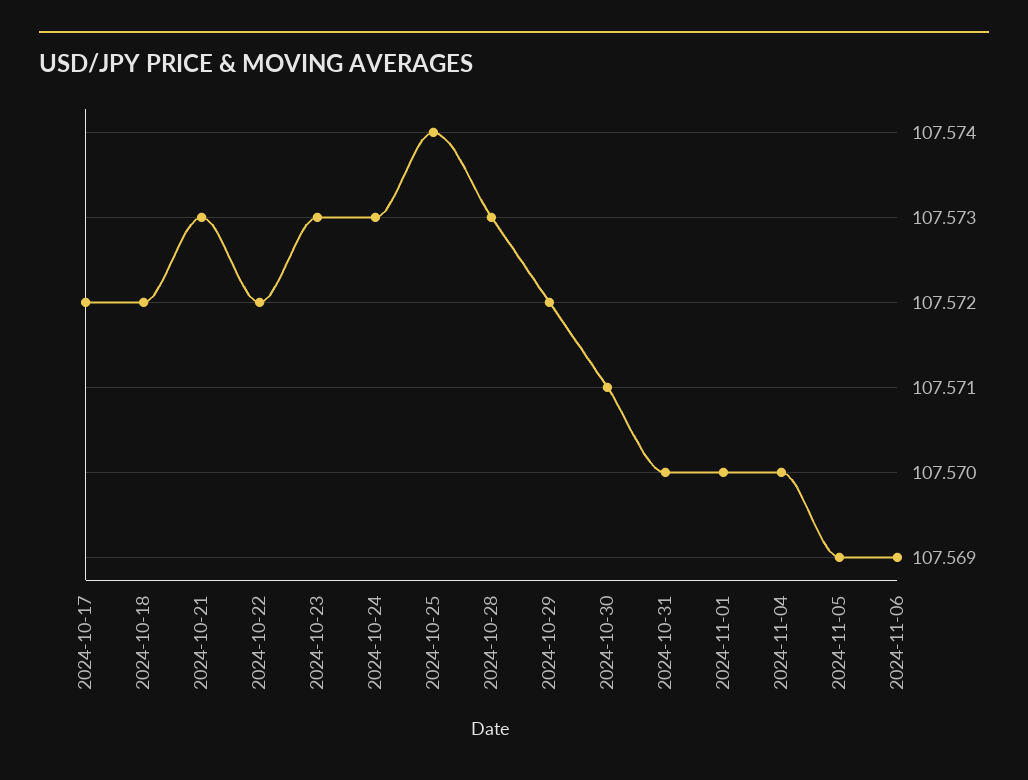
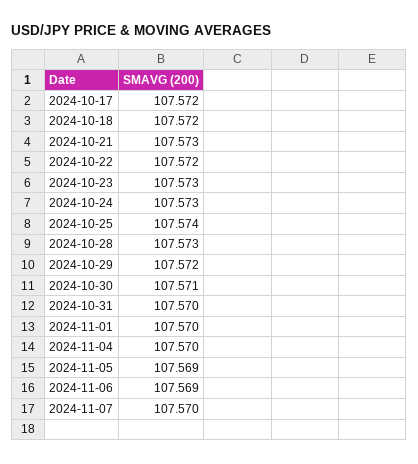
2024-11-07: none -> 107.57

